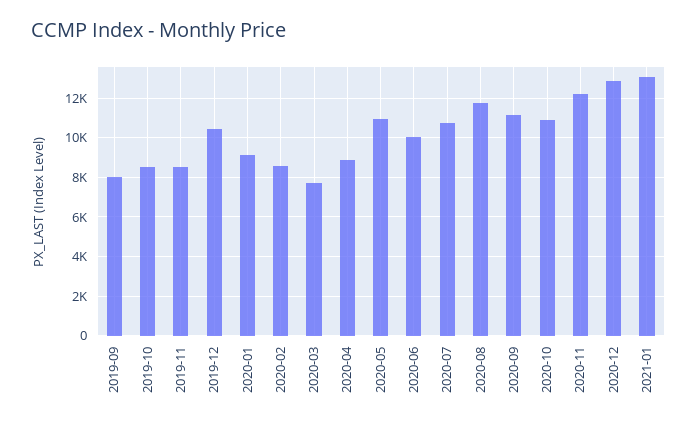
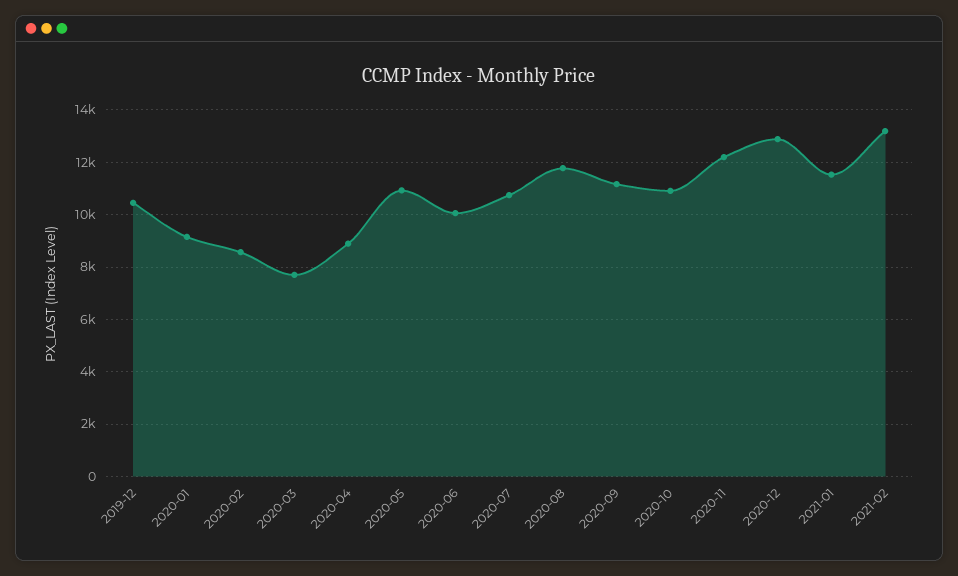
2019-09: 8000 -> none
2019-10: 8500 -> none
2019-11: 8500 -> none
2021-01: 13000 -> 11500
2021-02: none -> 13250

